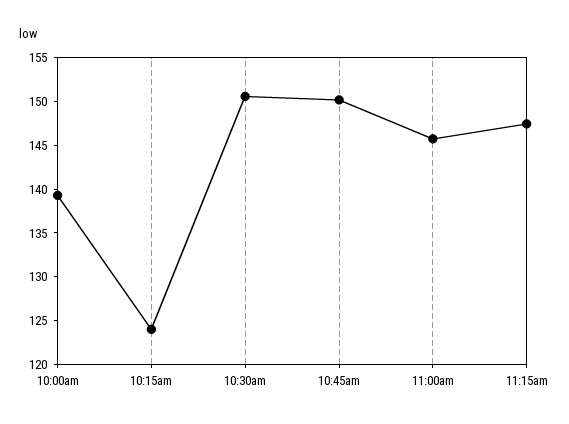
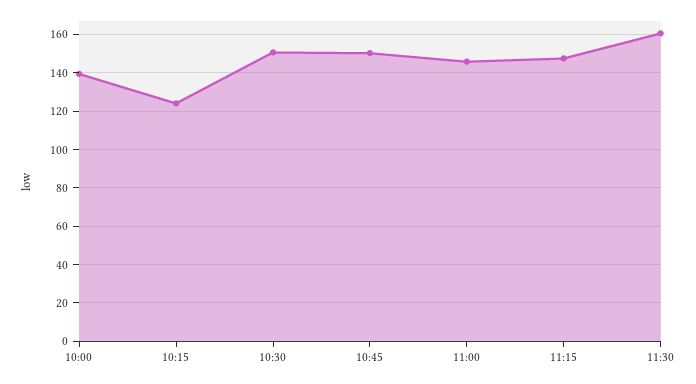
11:30: none -> 160

